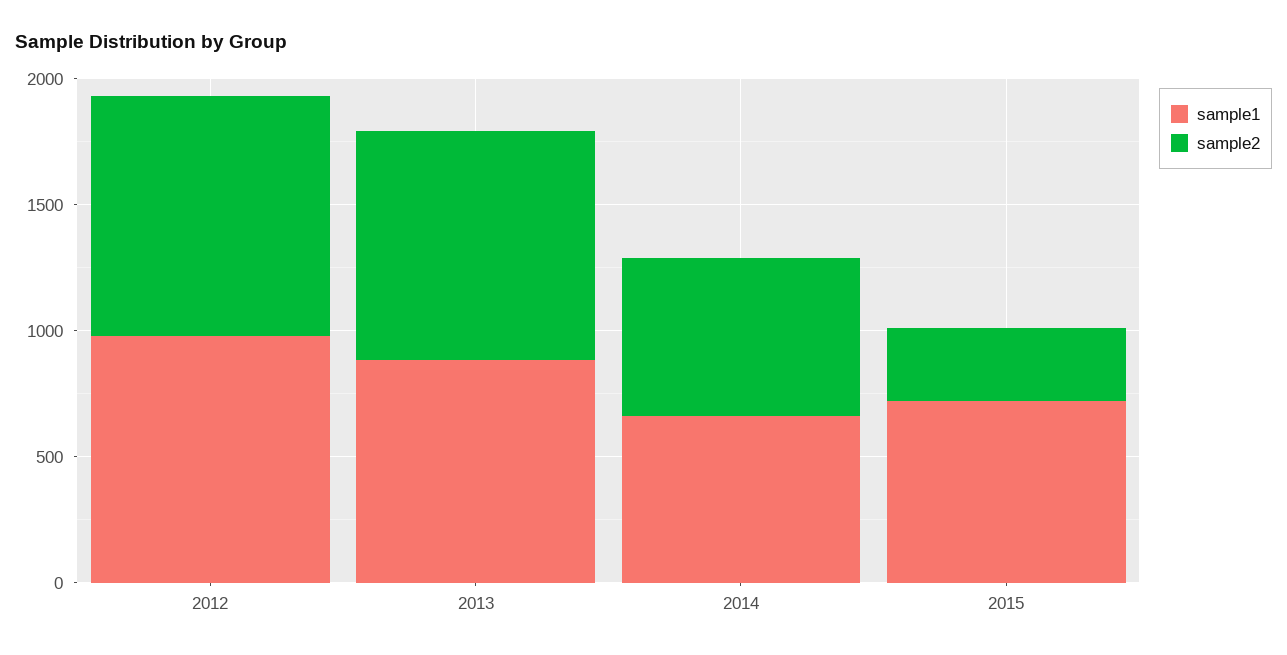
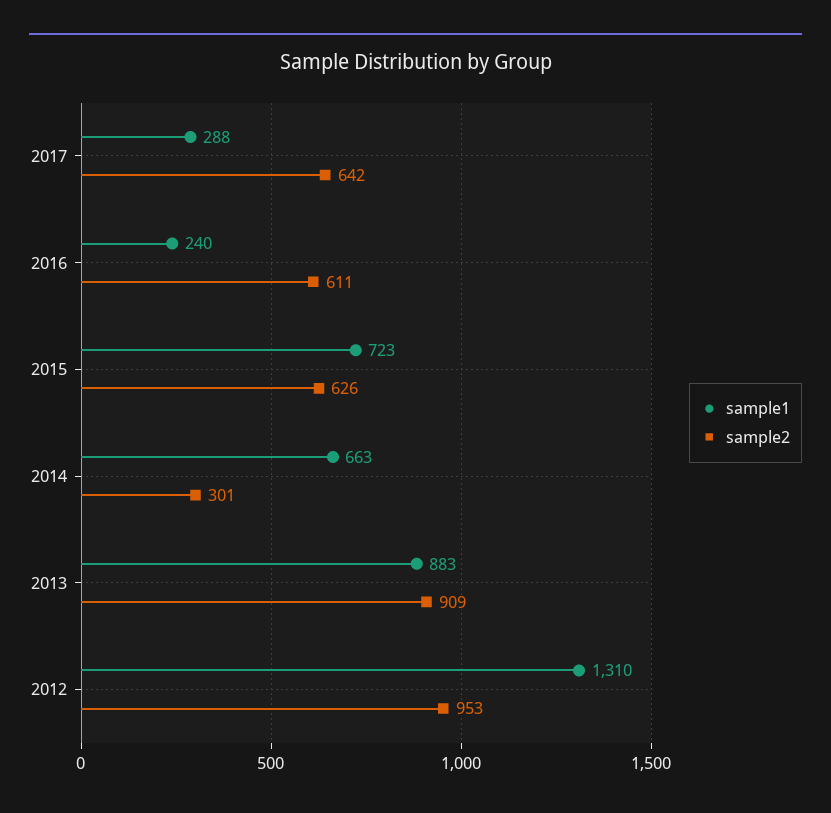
sample1, 2012: 1000 -> 1310
sample2, 2014: 600 -> 301
sample2, 2015: 300 -> 626
sample1, 2017: none -> 288
sample2, 2017: none -> 642
sample1, 2016: none -> 240
sample2, 2016: none -> 611

